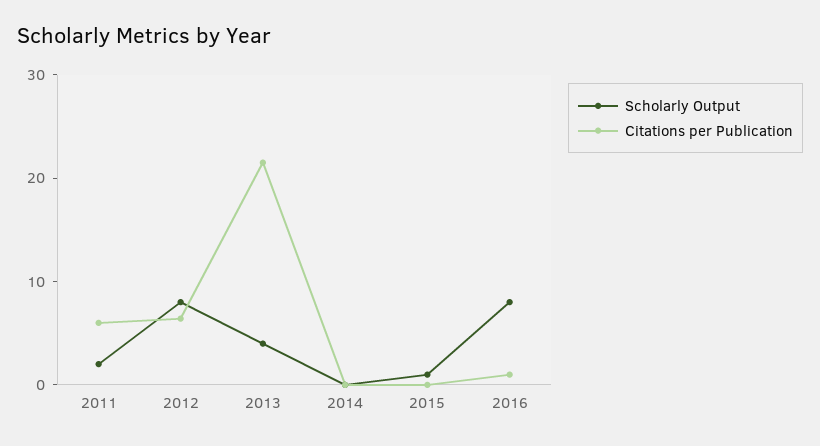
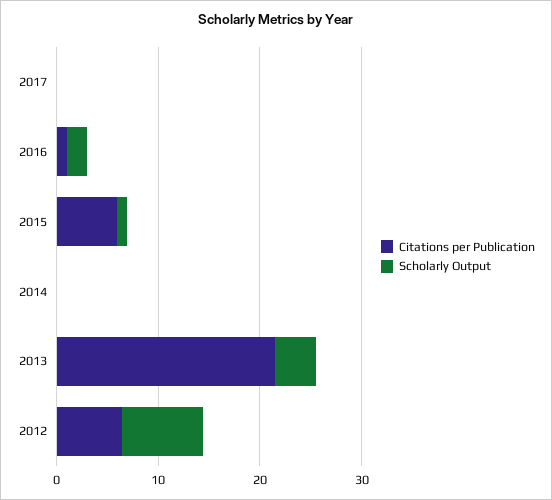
Scholarly Output, 2011: 2 -> none
Citations per Publication, 2011: 6 -> none
Citations per Publication, 2015: 0 -> 6
Scholarly Output, 2016: 8 -> 2
Citations per Publication, 2017: none -> 0
Scholarly Output, 2017: none -> 0

